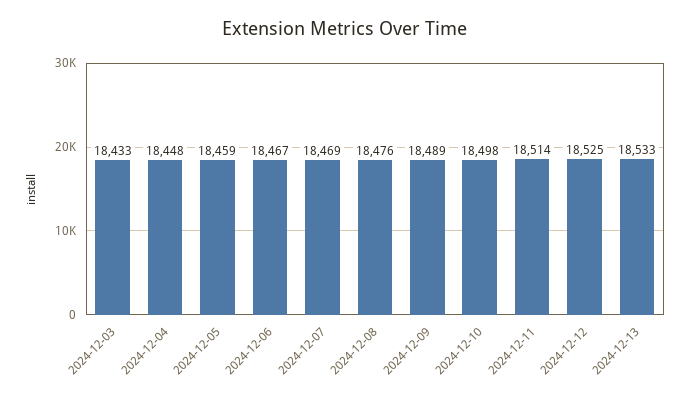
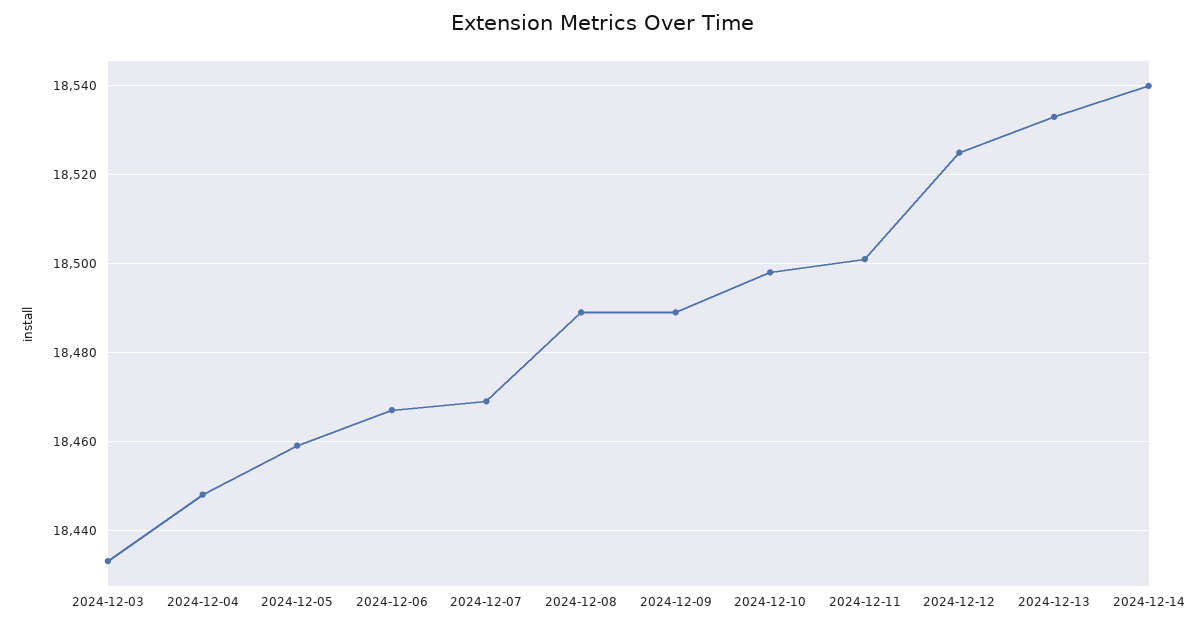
2024-12-08: 18476 -> 18490
2024-12-11: 18514 -> 18500
2024-12-14: none -> 18540

